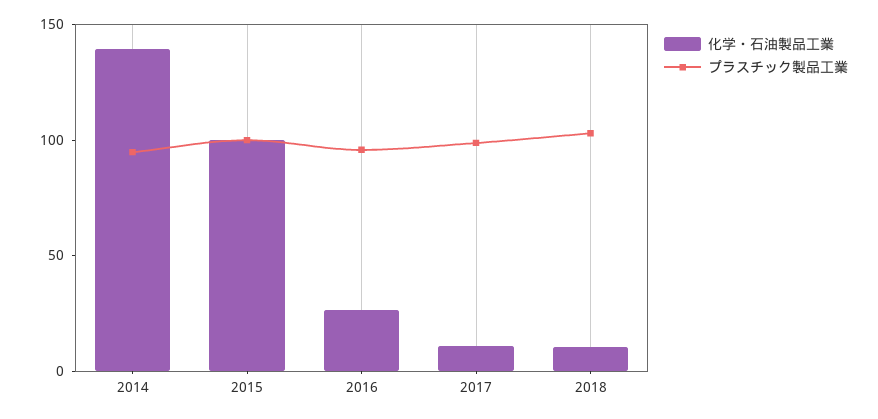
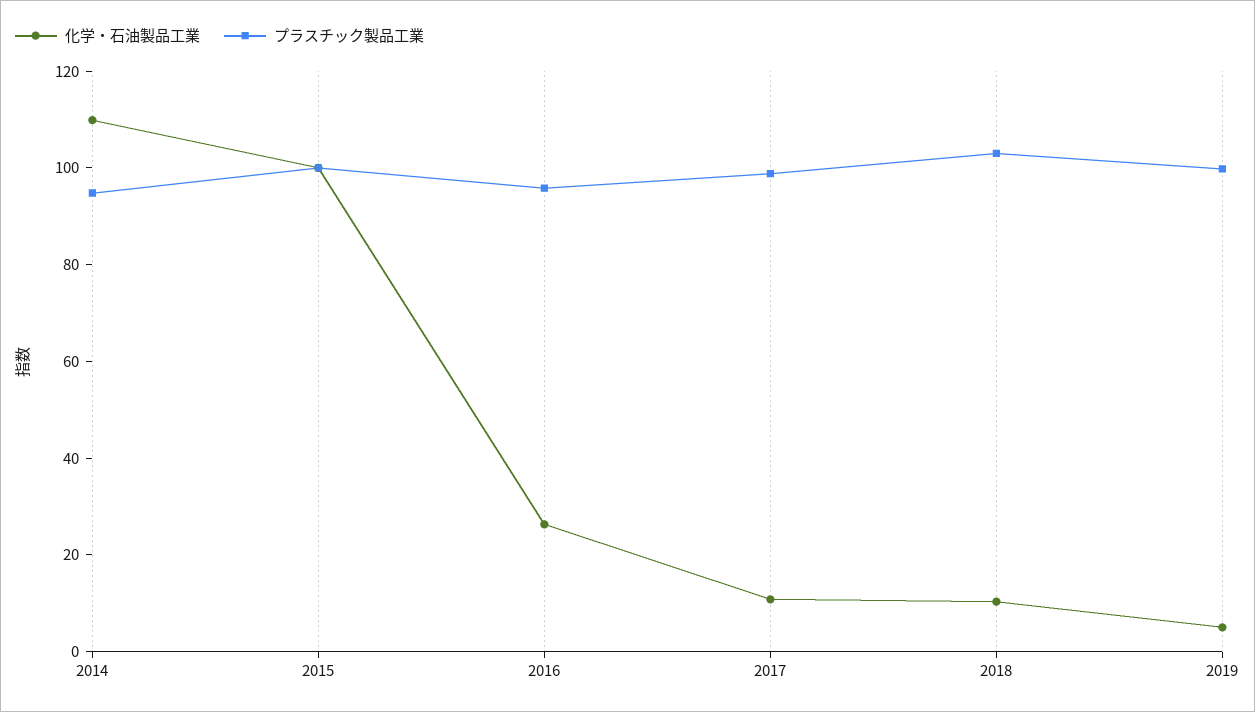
化学・石油製品工業, 2014: 140 -> 110
化学・石油製品工業, 2019: none -> 5
プラスチック製品工業, 2019: none -> 100

